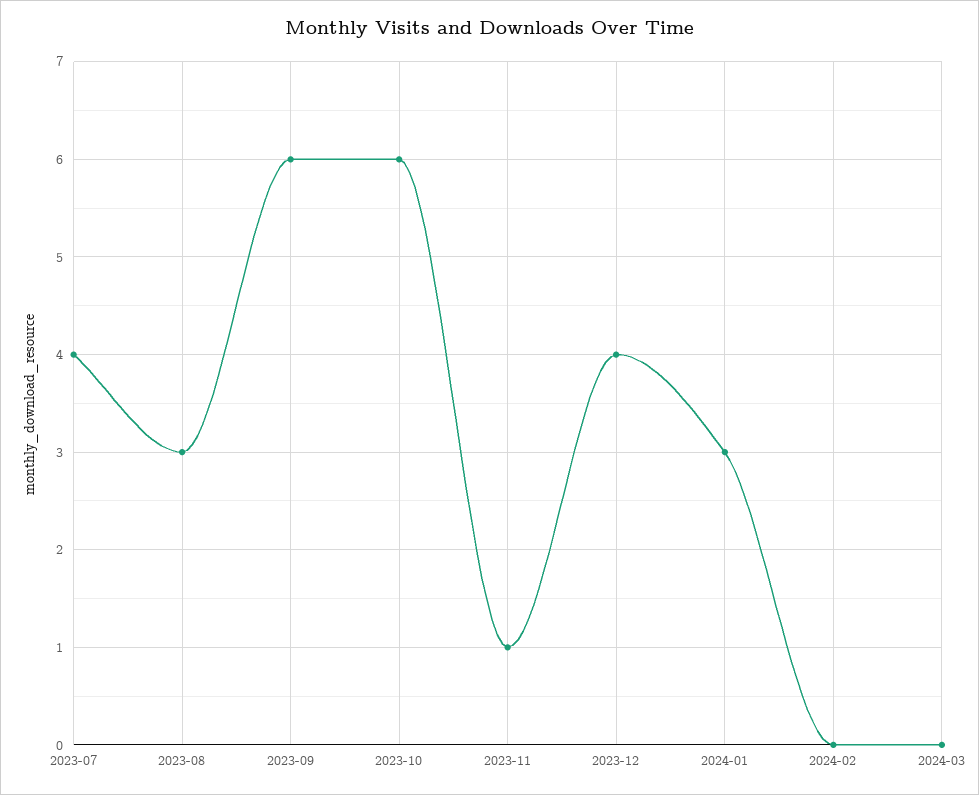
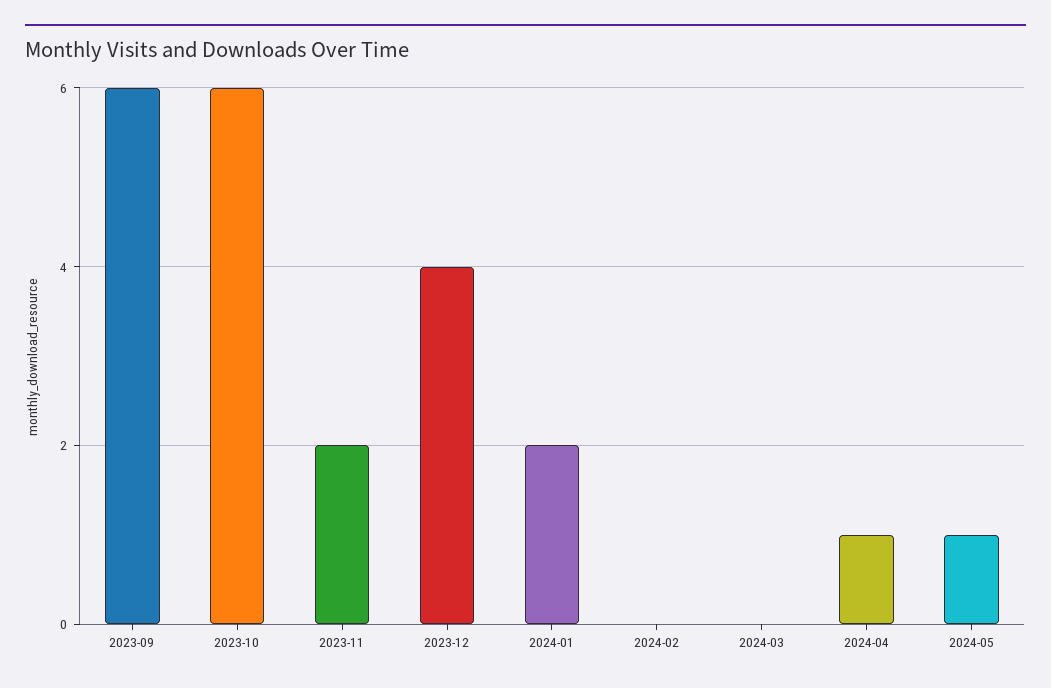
2023-07: 4 -> none
2023-08: 3 -> none
2023-11: 1 -> 2
2024-01: 3 -> 2
2024-04: none -> 1
2024-05: none -> 1

